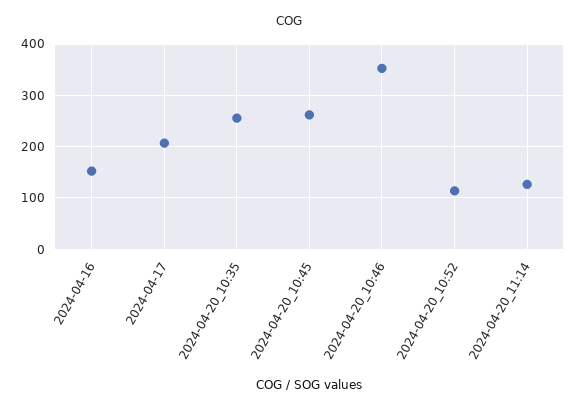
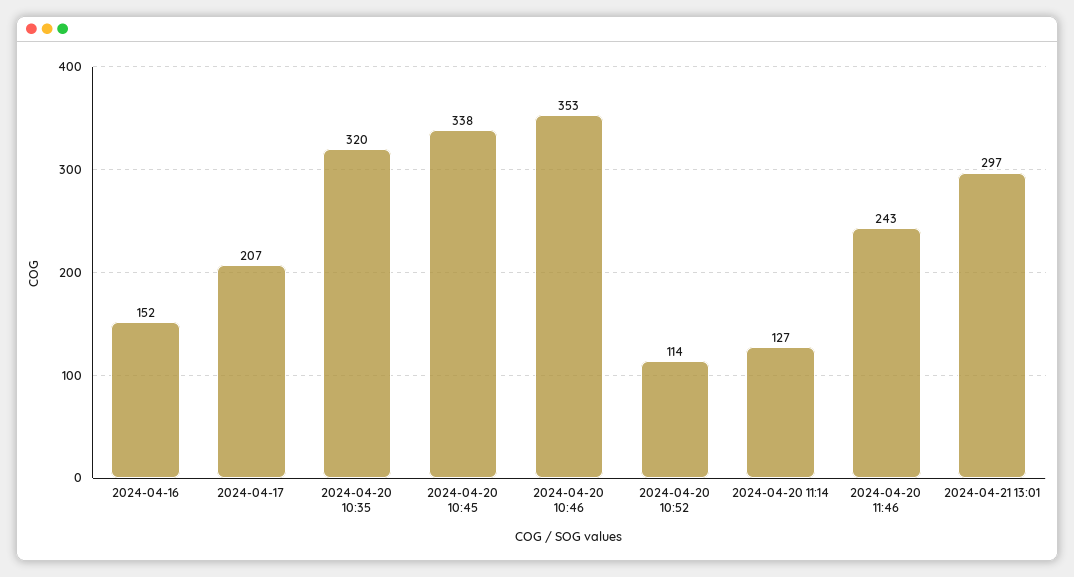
2024-04-20_10:35: 260 -> 320
2024-04-20_10:45: 260 -> 338
2024-04-20 11:46: none -> 243
2024-04-21 13:01: none -> 297

